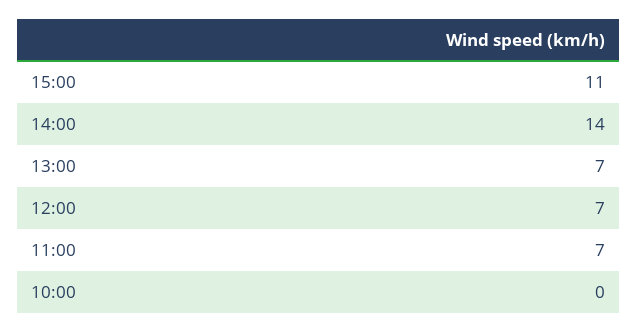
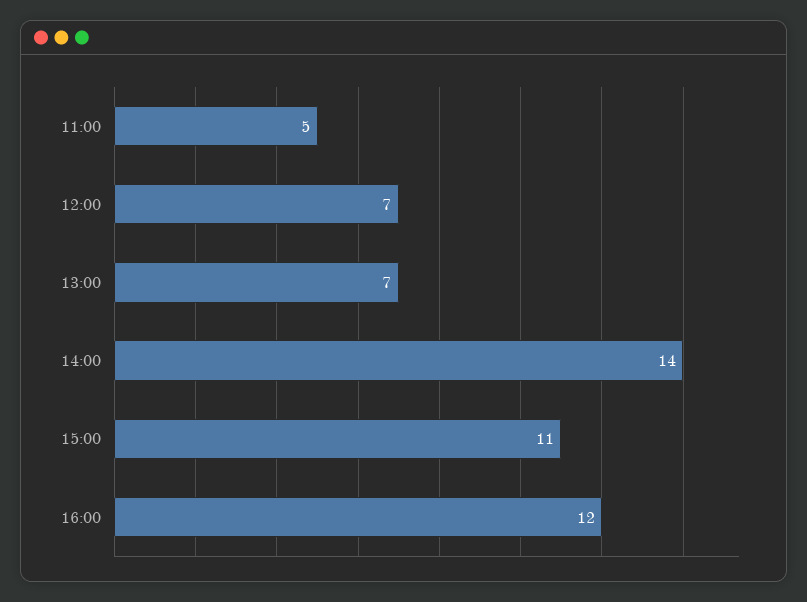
11:00: 7 -> 5
10:00: 0 -> none
16:00: none -> 12

